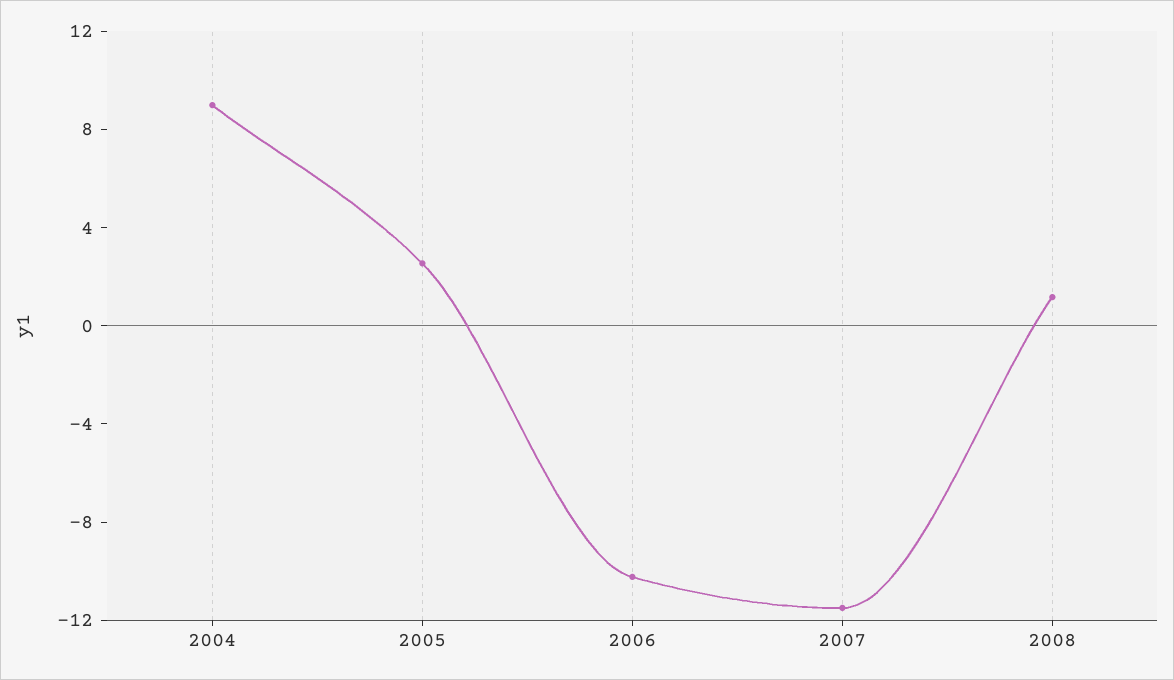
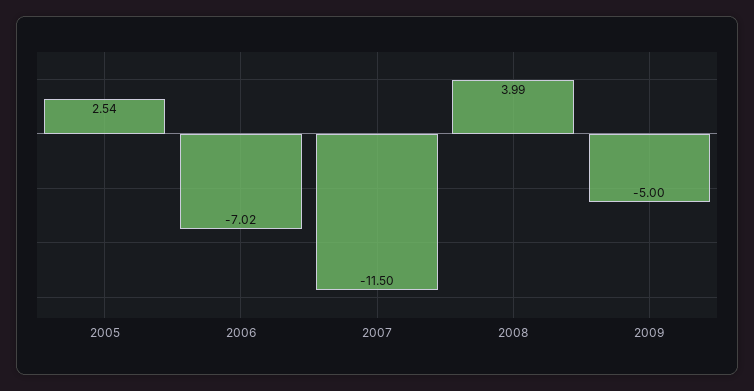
2004: 9 -> none
2006: -10 -> -7.02
2008: 1 -> 3.99
2009: none -> -5

